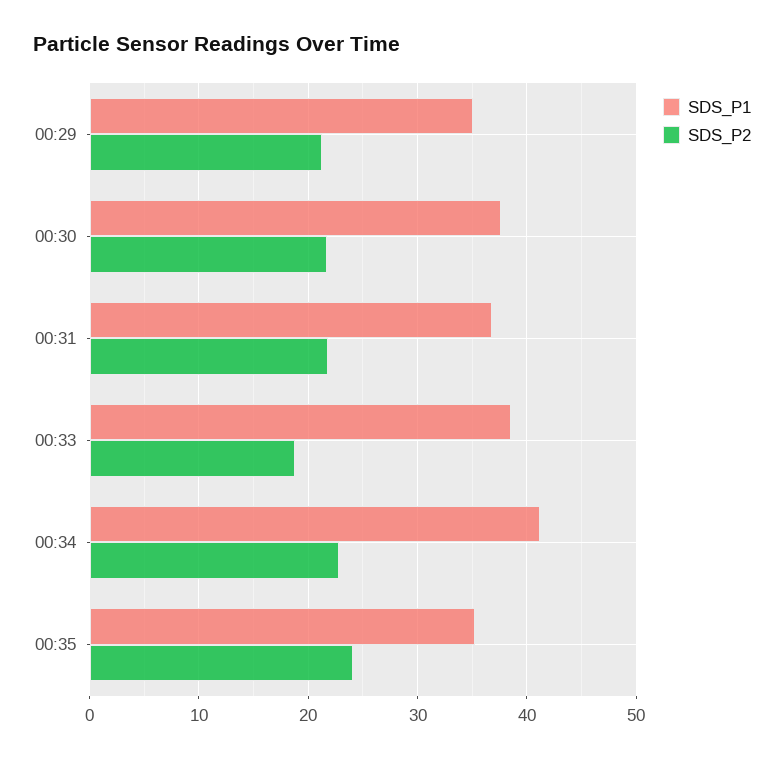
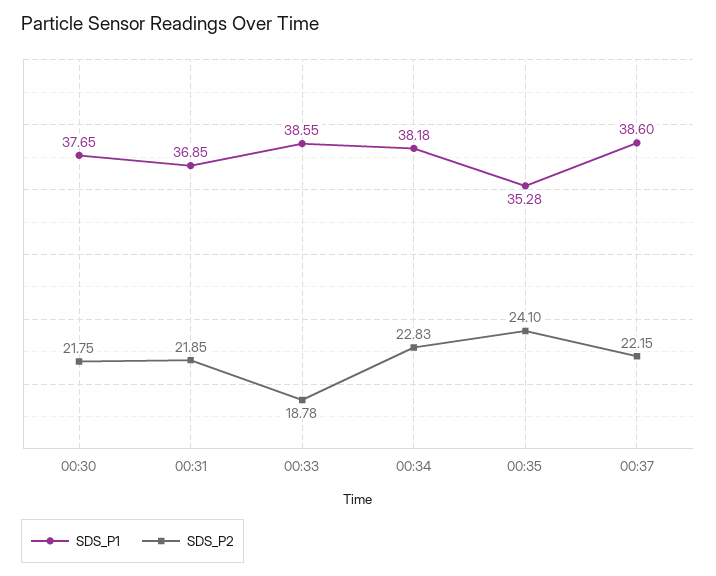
SDS_P1, 00:29: 35 -> none
SDS_P2, 00:29: 21 -> none
SDS_P1, 00:34: 41 -> 38.18
SDS_P1, 00:37: none -> 38.6
SDS_P2, 00:37: none -> 22.15

